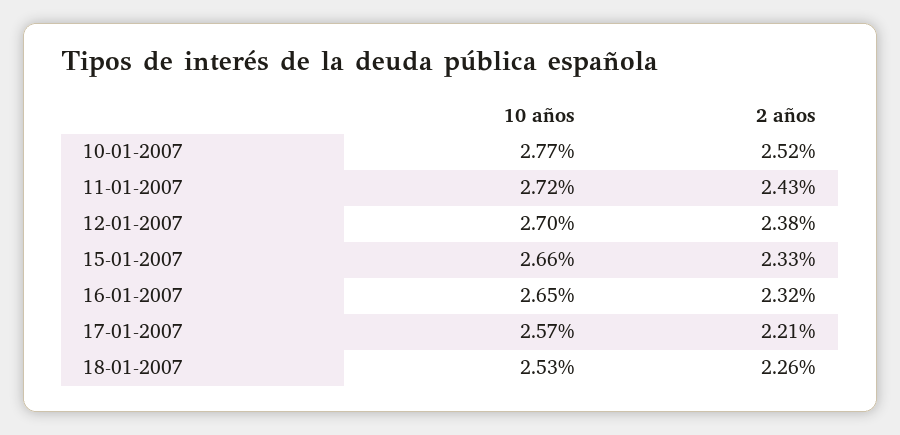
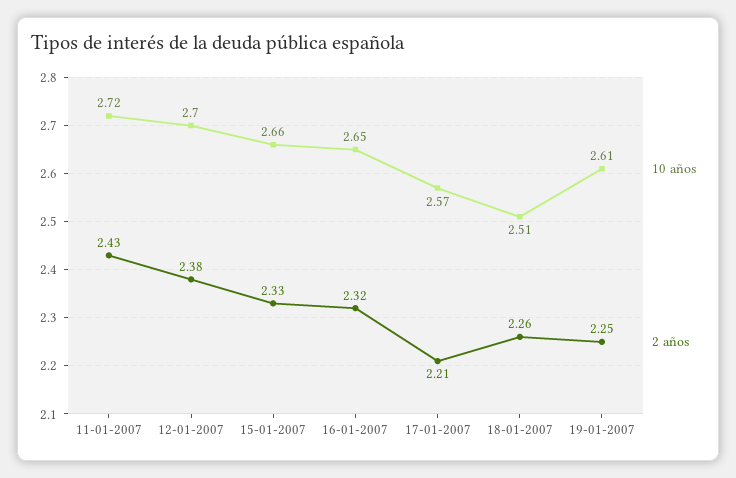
10 años, 10-01-2007: 2.77 -> none
2 años, 10-01-2007: 2.52 -> none
10 años, 18-01-2007: 2.53 -> 2.51
10 años, 19-01-2007: none -> 2.61
2 años, 19-01-2007: none -> 2.25

